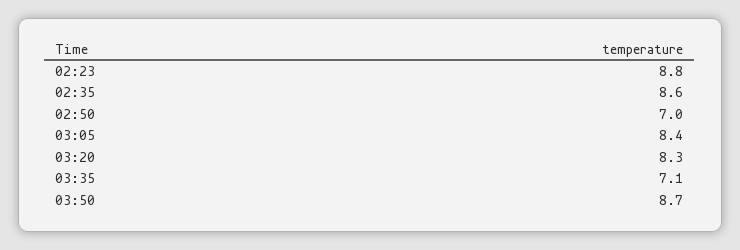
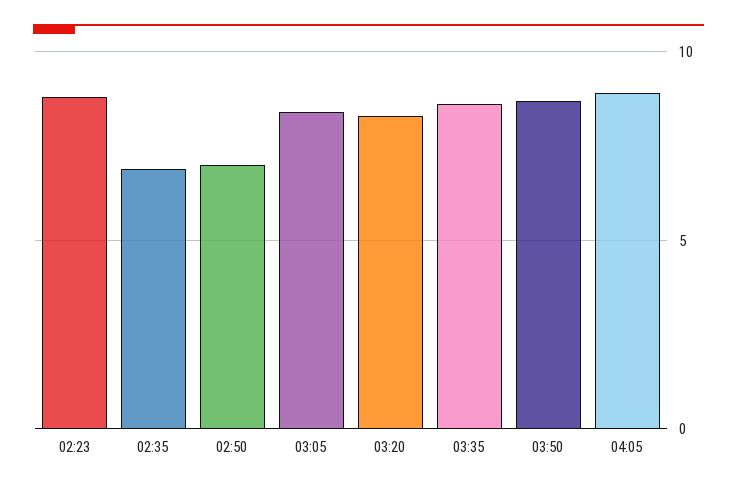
02:35: 8.6 -> 7
03:35: 7.1 -> 8.5
04:05: none -> 9

